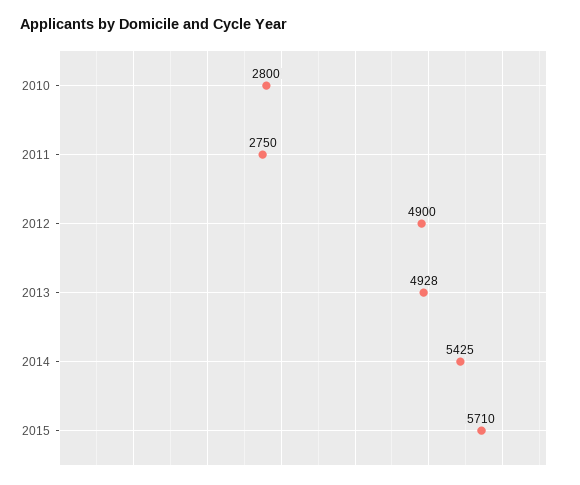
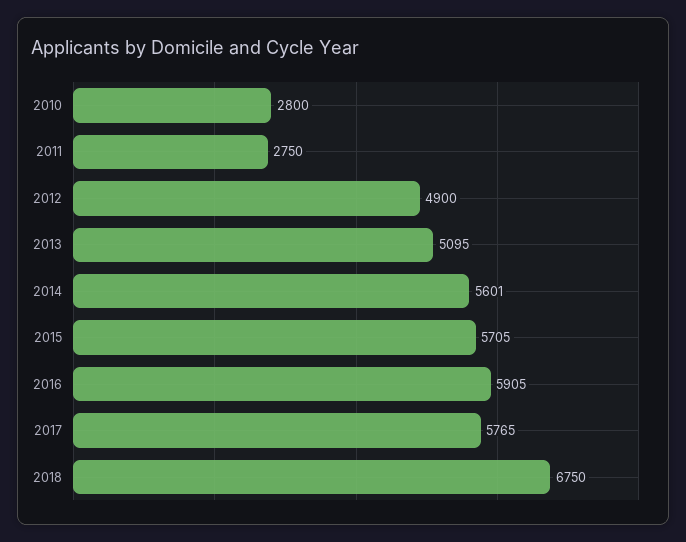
2013: 4928 -> 5095
2014: 5425 -> 5601
2015: 5710 -> 5705
2016: none -> 5905
2017: none -> 5765
2018: none -> 6750

